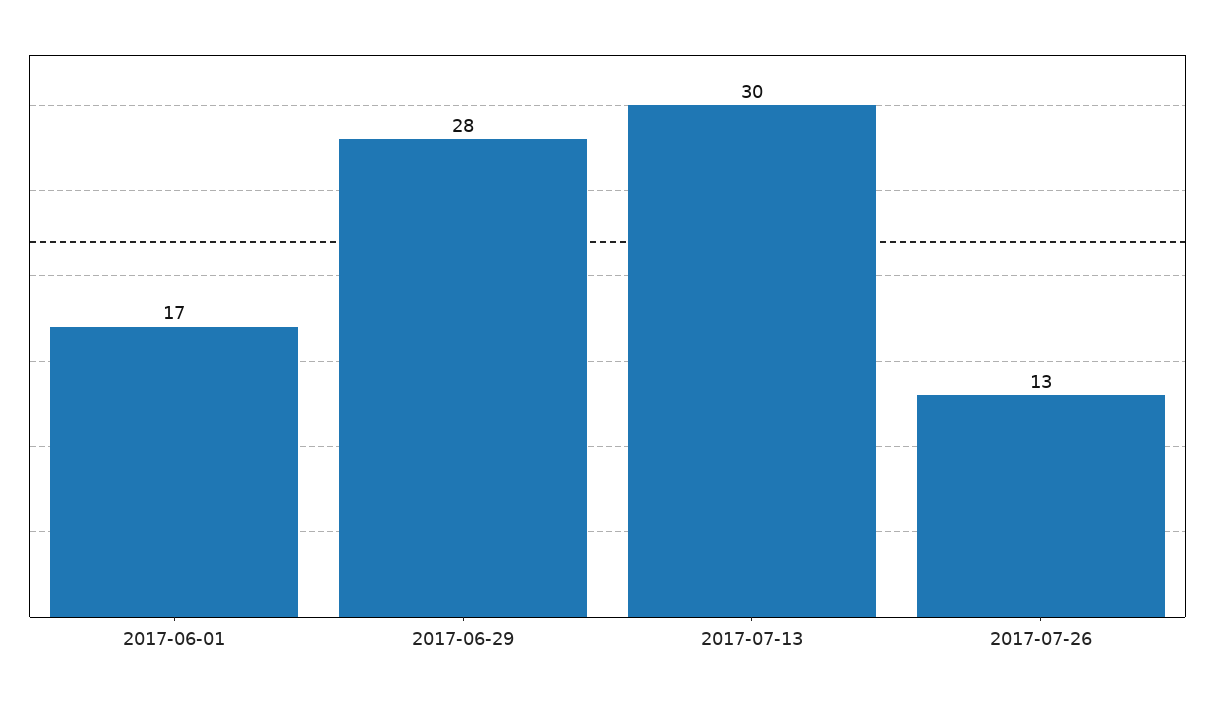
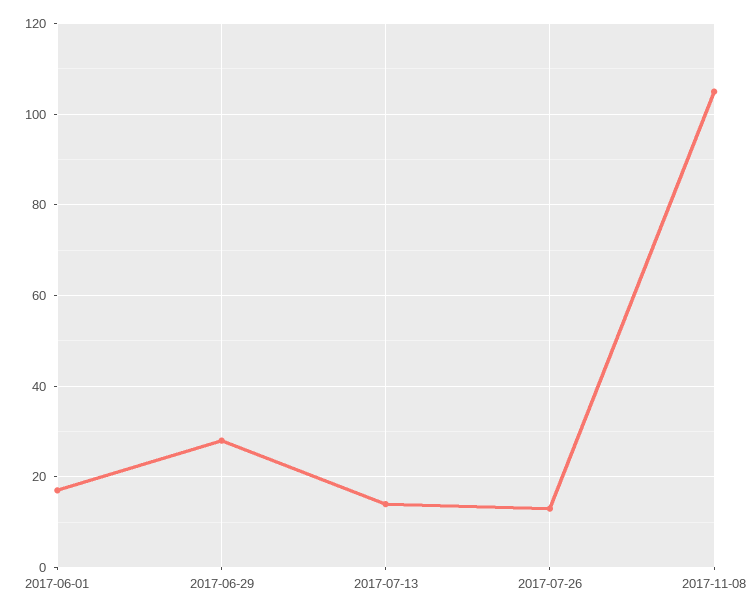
2017-07-13: 30 -> 15
2017-11-08: none -> 105

